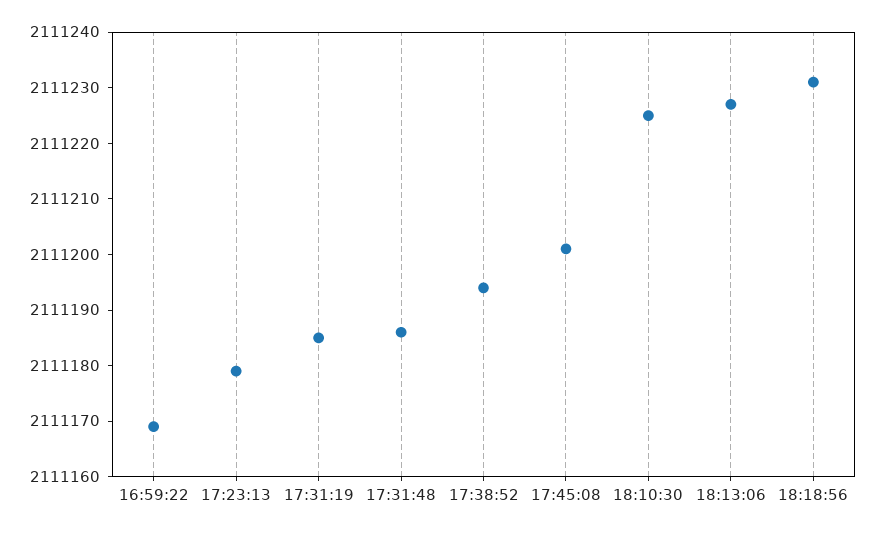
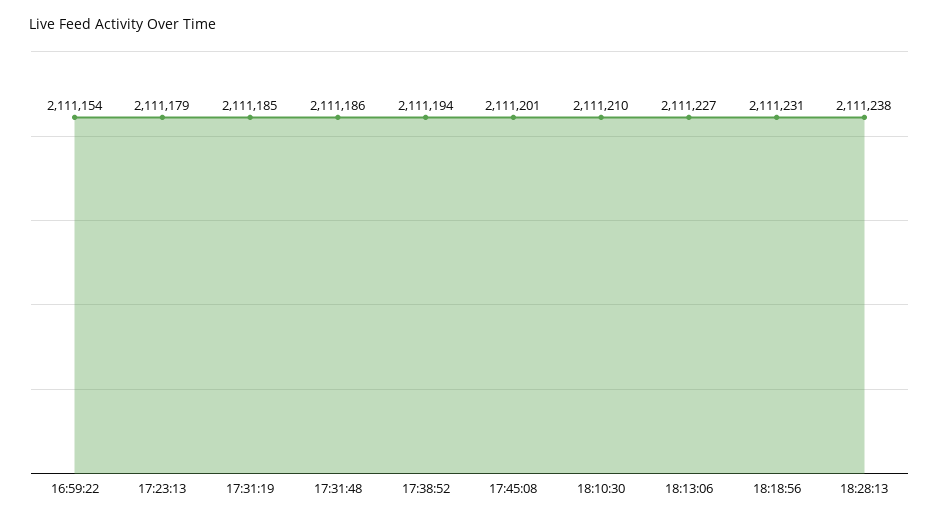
16:59:22: 2111170 -> 2111154
18:10:30: 2111225 -> 2111210
18:28:13: none -> 2111238

